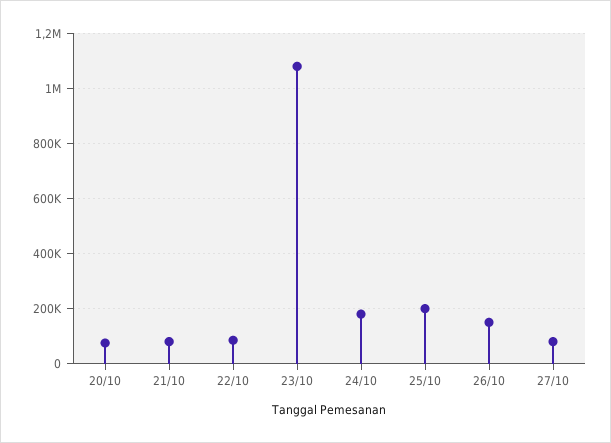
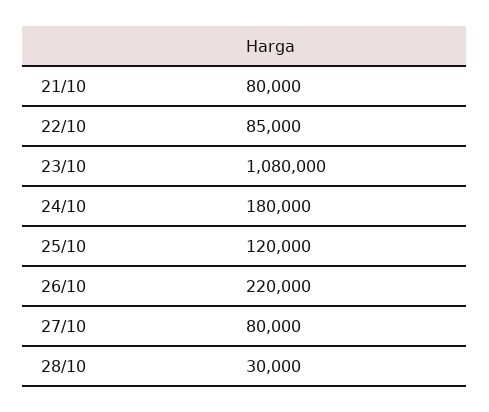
20/10: 75000 -> none
25/10: 200000 -> 120000
26/10: 150000 -> 220000
28/10: none -> 30000

